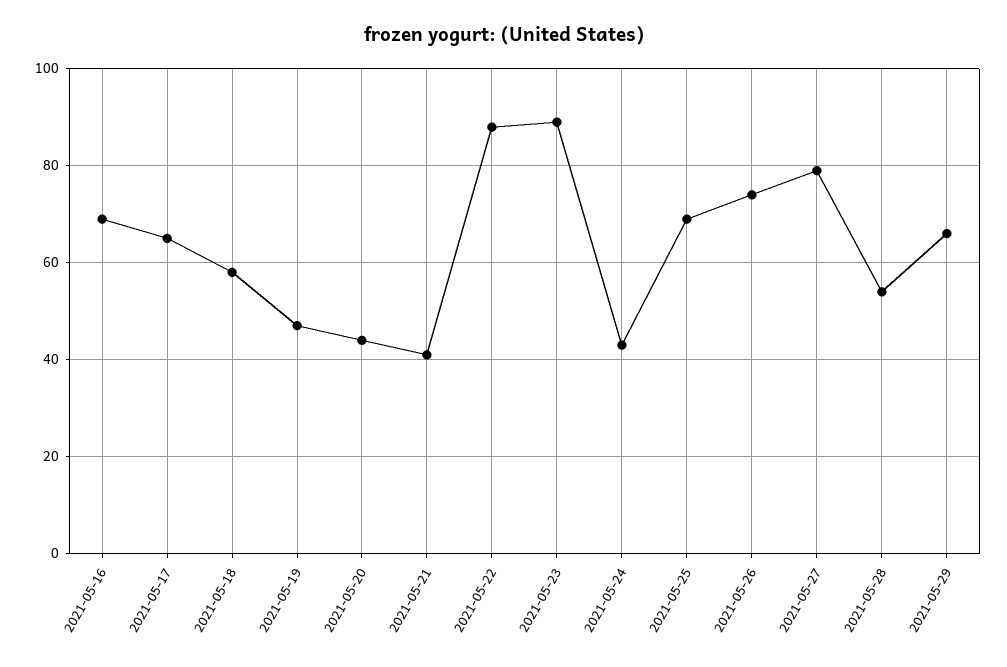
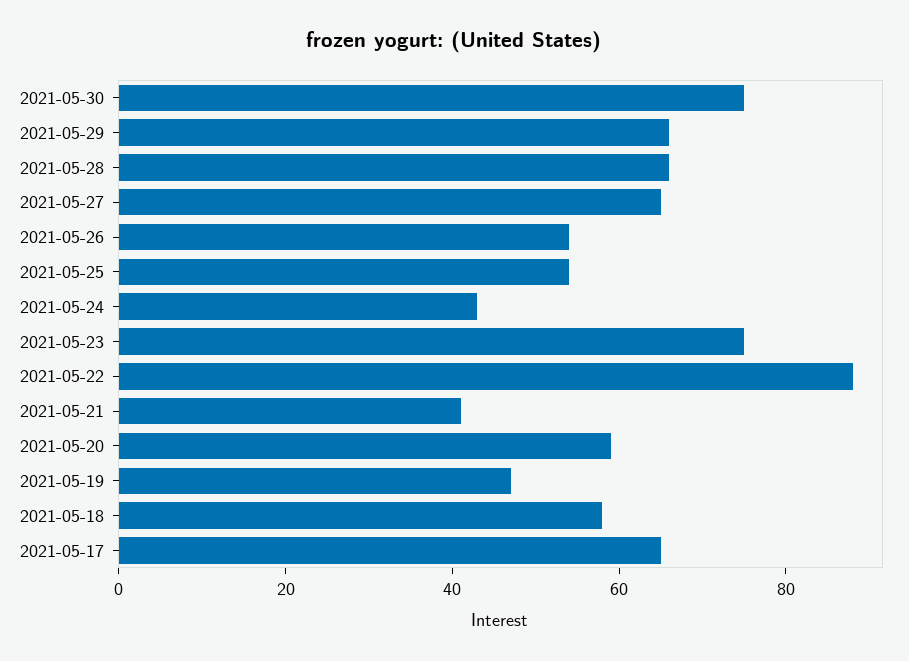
2021-05-16: 70 -> none
2021-05-20: 45 -> 60
2021-05-23: 90 -> 75
2021-05-25: 70 -> 55
2021-05-26: 75 -> 55
2021-05-27: 80 -> 65
2021-05-28: 55 -> 65
2021-05-30: none -> 75

